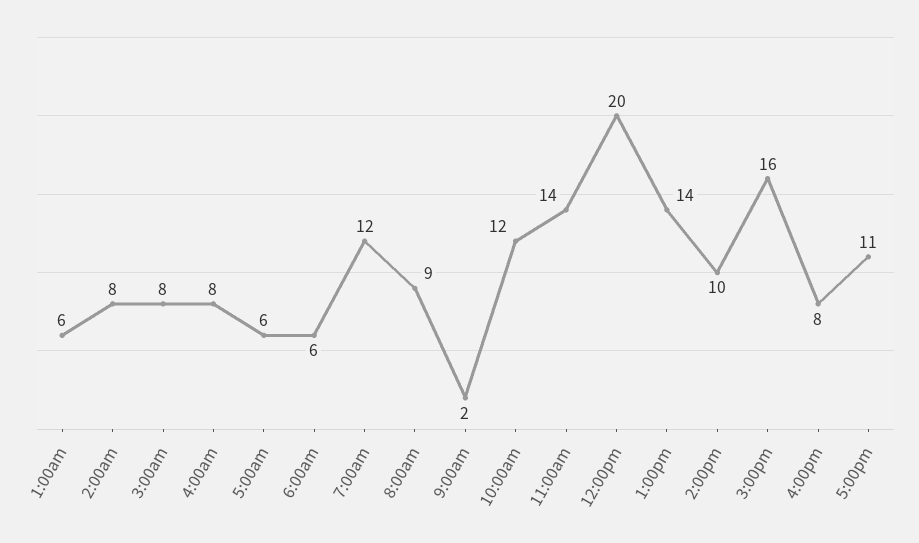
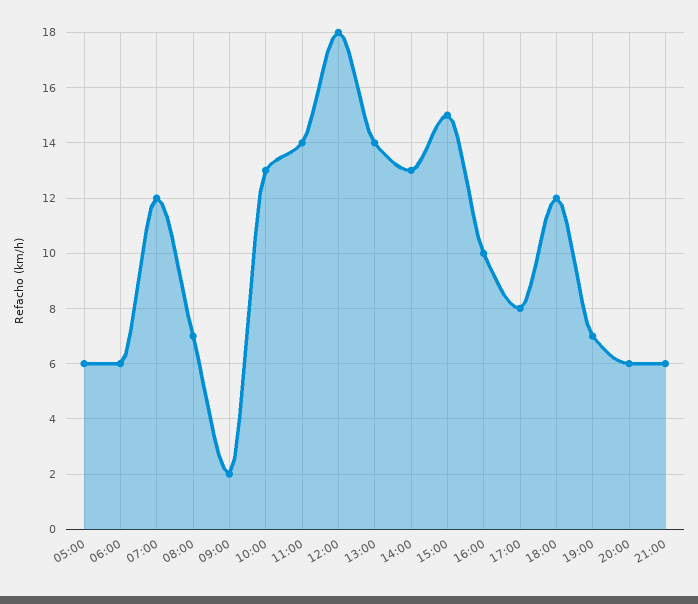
1:00am: 6 -> none
2:00am: 8 -> none
3:00am: 8 -> none
4:00am: 8 -> none
8:00am: 9 -> 7
10:00am: 12 -> 13
12:00pm: 20 -> 18
2:00pm: 10 -> 13
3:00pm: 16 -> 15
4:00pm: 8 -> 10
5:00pm: 11 -> 8
18:00: none -> 12
19:00: none -> 7
20:00: none -> 6
21:00: none -> 6

